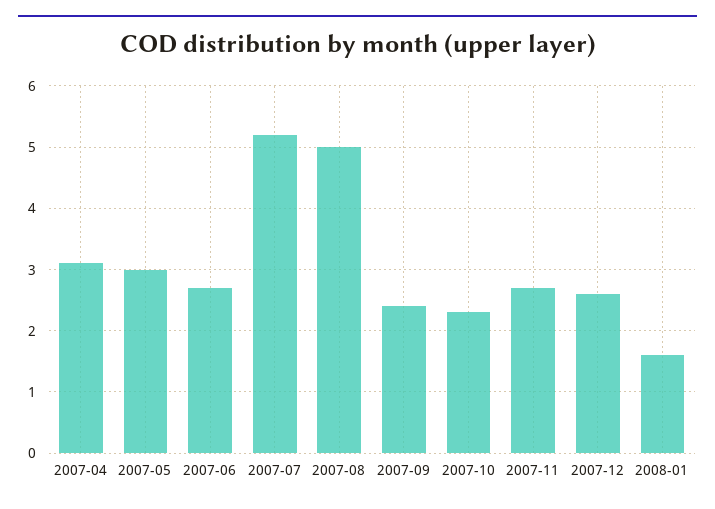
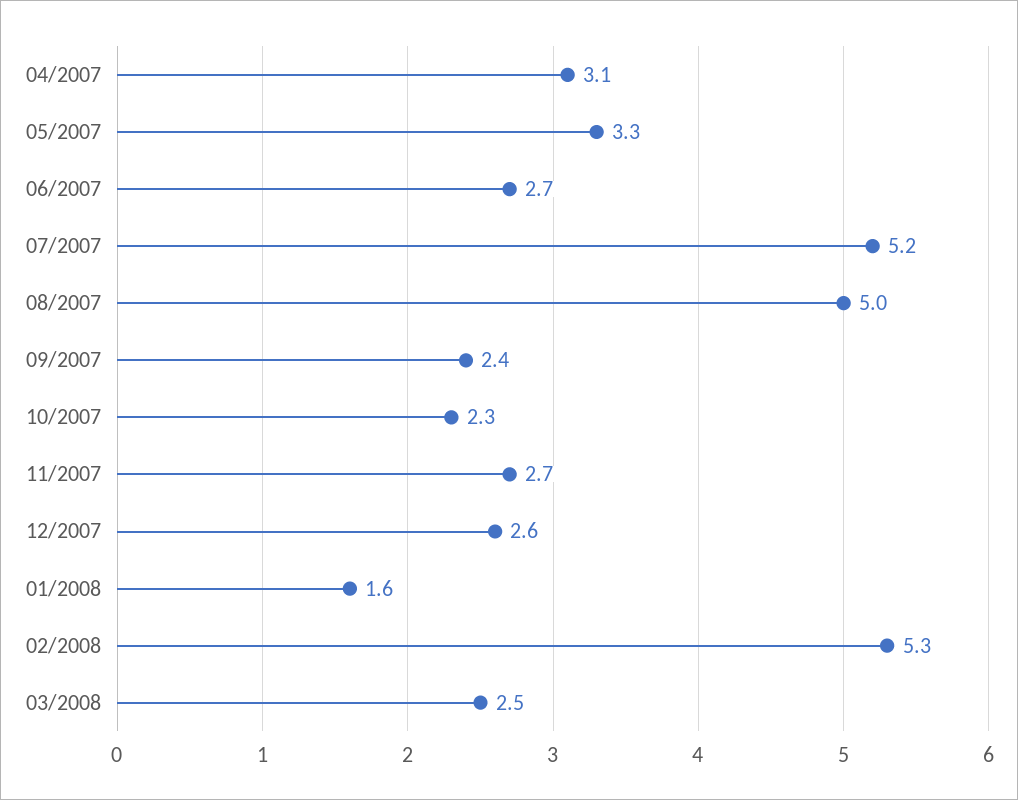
2007-05: 3 -> 3.3
02/2008: none -> 5.3
03/2008: none -> 2.5

